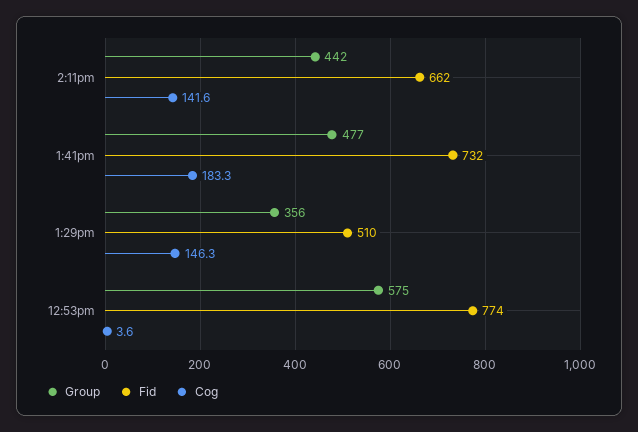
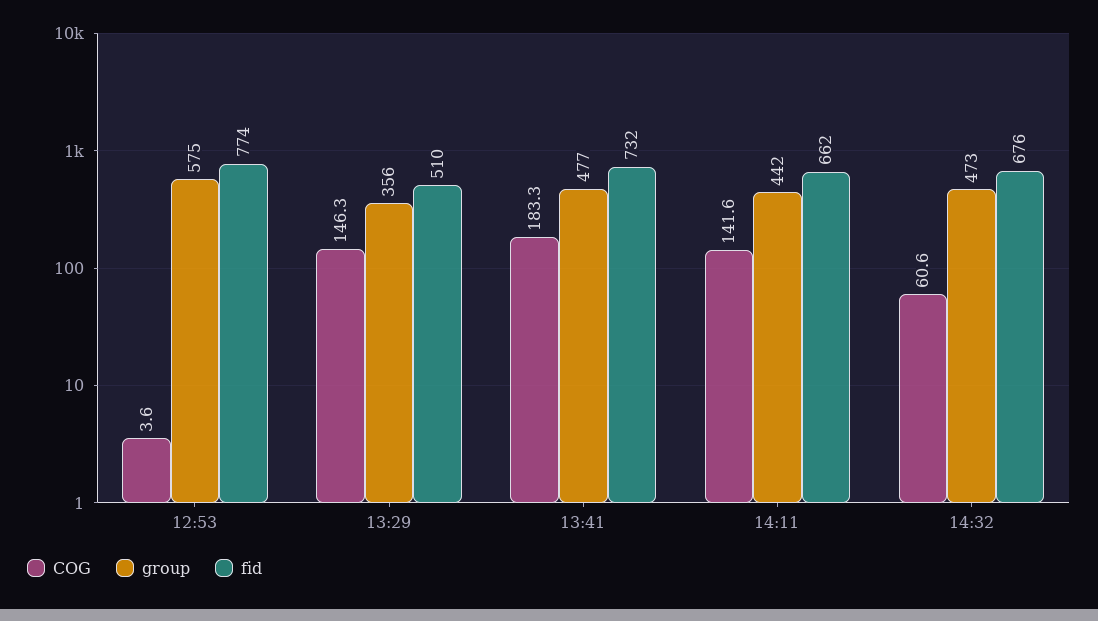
Cog, 14:32: none -> 60.6
Group, 14:32: none -> 473
Fid, 14:32: none -> 676

